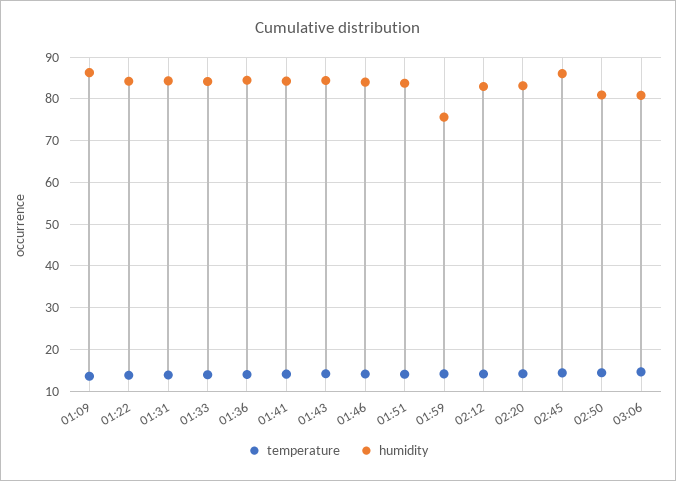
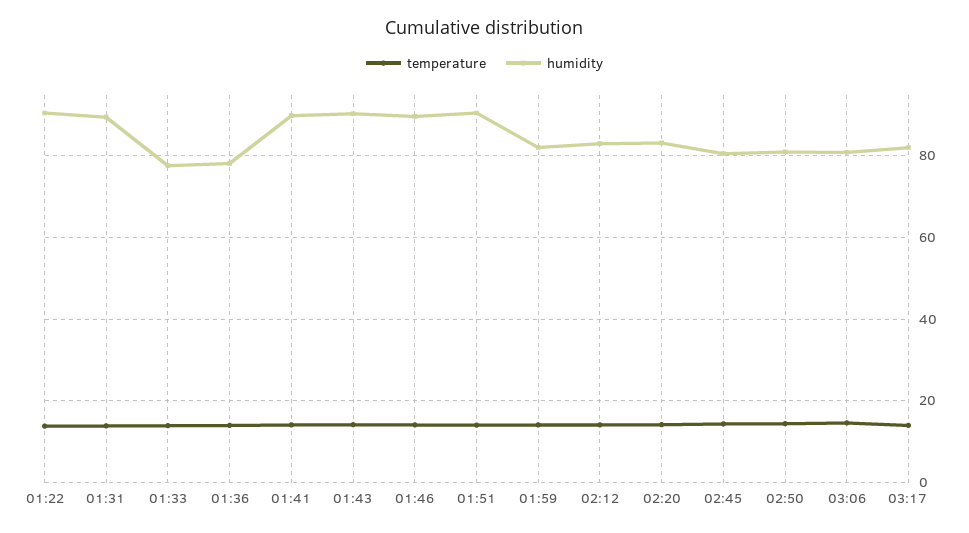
temperature, 01:09: 14 -> none
humidity, 01:09: 86 -> none
humidity, 01:22: 84 -> 90
humidity, 01:31: 84 -> 90
humidity, 01:33: 84 -> 78
humidity, 01:36: 84 -> 78
humidity, 01:41: 84 -> 90
humidity, 01:43: 84 -> 90
humidity, 01:46: 84 -> 90
humidity, 01:51: 84 -> 90
humidity, 01:59: 76 -> 82
humidity, 02:45: 86 -> 80
temperature, 03:17: none -> 14
humidity, 03:17: none -> 82

